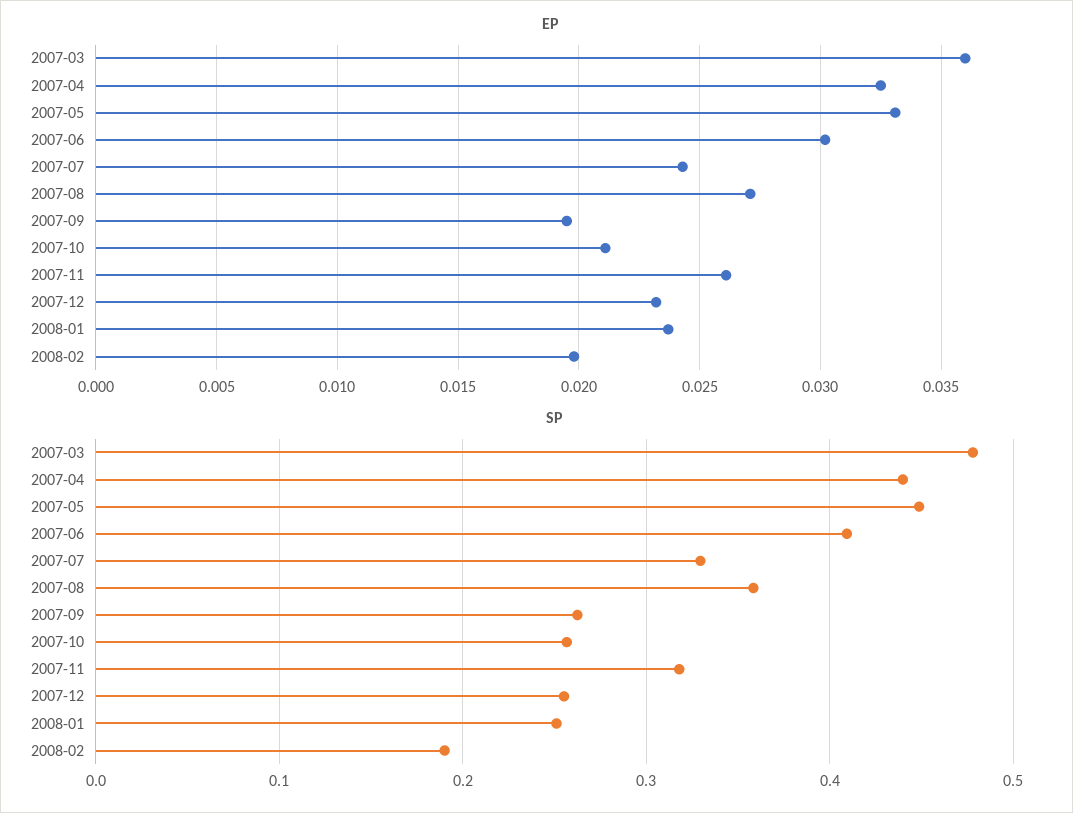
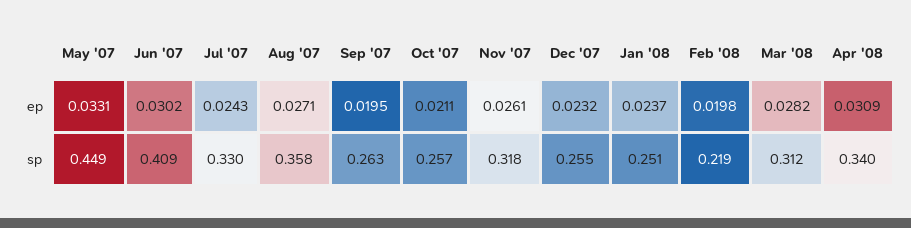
EP, 2007-03: 0.036 -> none
EP, 2007-04: 0.0325 -> none
SP, 2007-03: 0.48 -> none
SP, 2007-04: 0.44 -> none
SP, 2008-02: 0.19 -> 0.219
EP, Mar '08: none -> 0.0282
EP, Apr '08: none -> 0.0309
SP, Mar '08: none -> 0.312
SP, Apr '08: none -> 0.34

